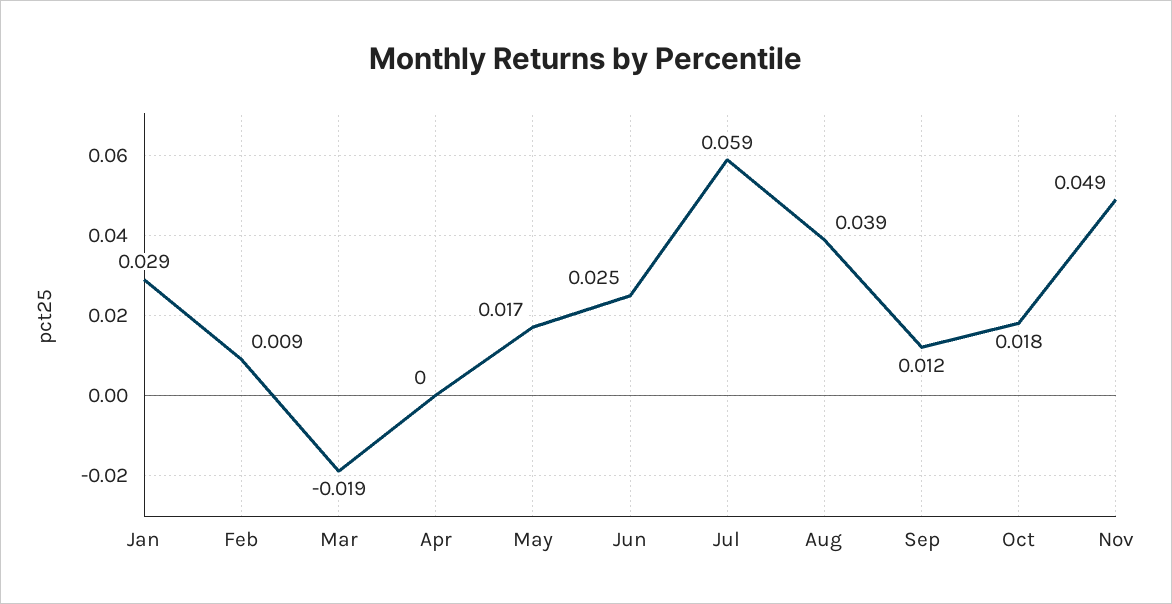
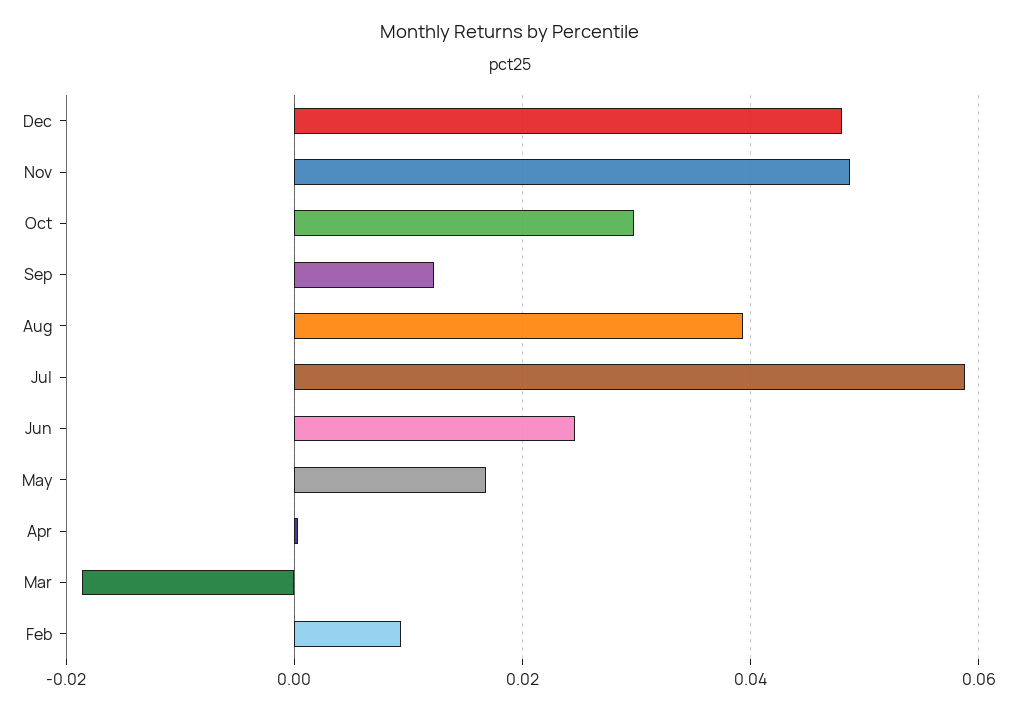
Jan: 0.029 -> none
Oct: 0.018 -> 0.03
Dec: none -> 0.048

